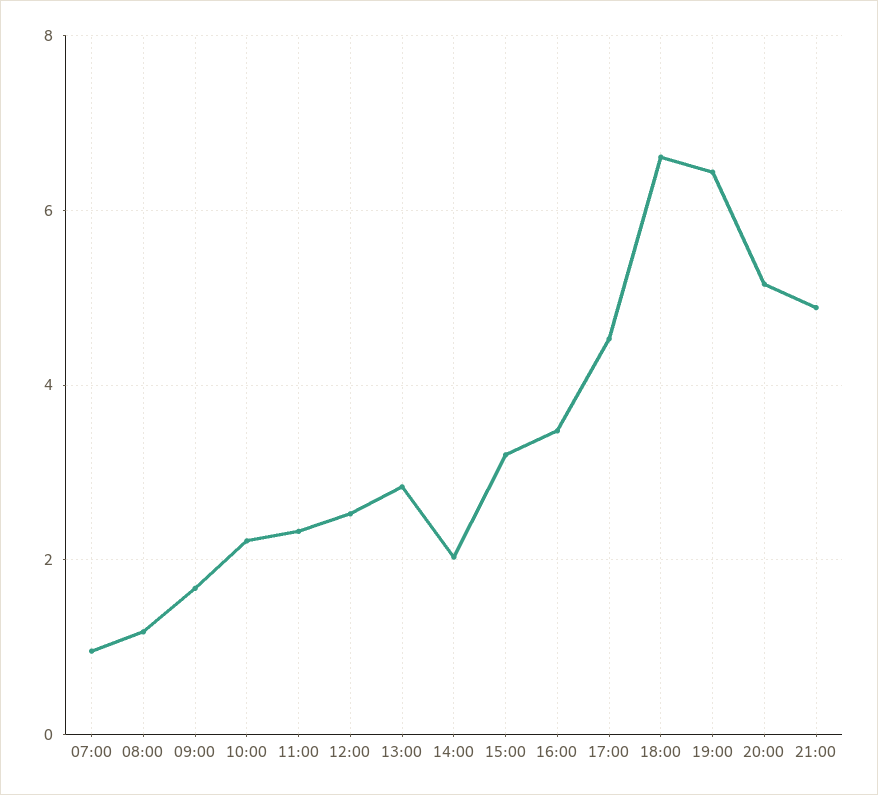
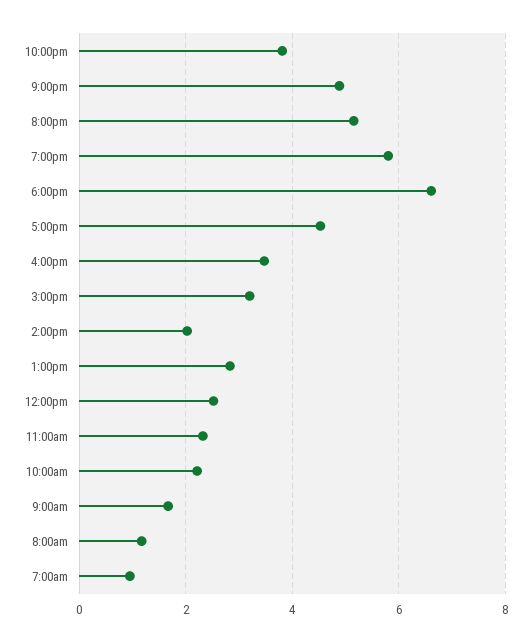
19:00: 6.4 -> 5.8
10:00pm: none -> 3.8

